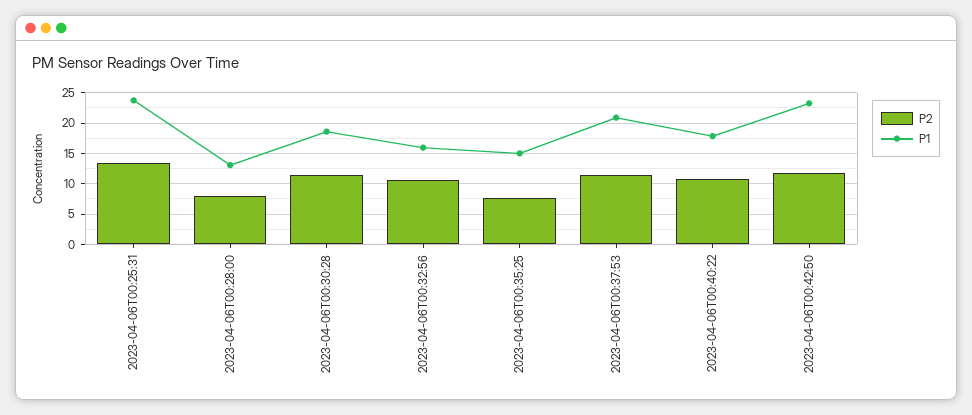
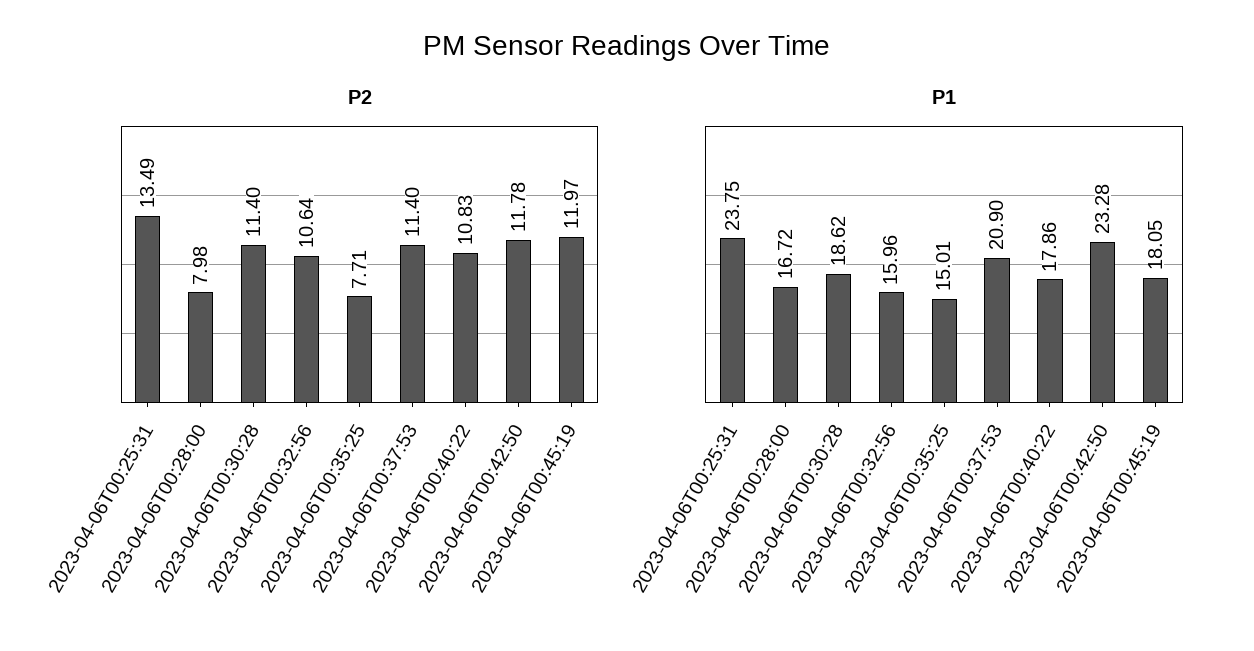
P1, 2023-04-06T00:28:00: 13 -> 16.72
P2, 2023-04-06T00:45:19: none -> 11.97
P1, 2023-04-06T00:45:19: none -> 18.05

